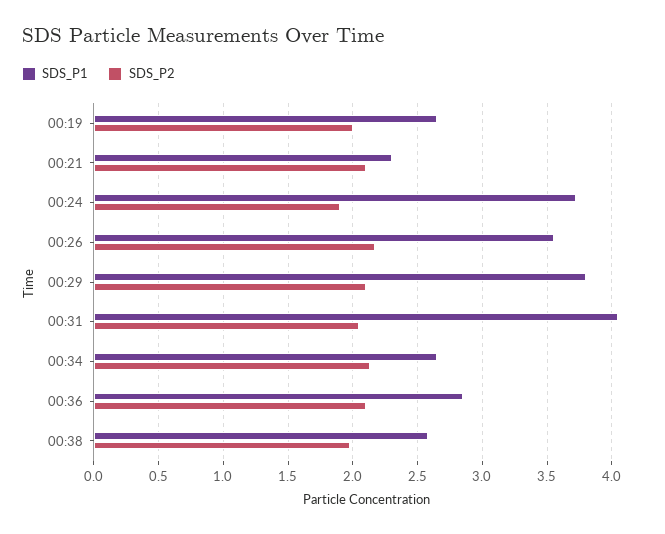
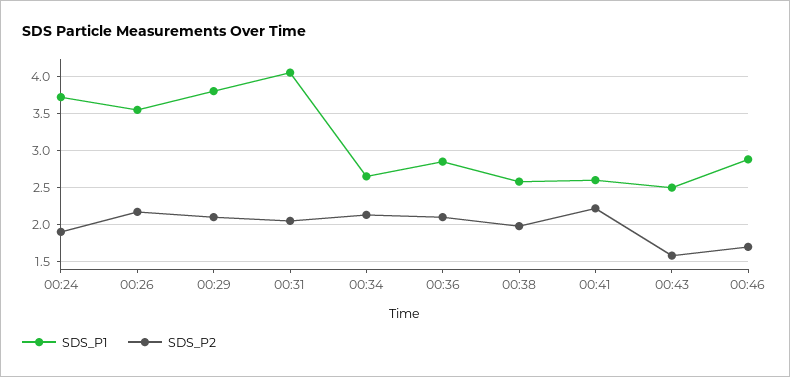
SDS_P1, 00:19: 2.65 -> none
SDS_P2, 00:19: 2 -> none
SDS_P1, 00:21: 2.3 -> none
SDS_P2, 00:21: 2.1 -> none
SDS_P1, 00:41: none -> 2.6
SDS_P2, 00:41: none -> 2.2
SDS_P1, 00:43: none -> 2.5
SDS_P2, 00:43: none -> 1.6
SDS_P1, 00:46: none -> 2.9
SDS_P2, 00:46: none -> 1.7

